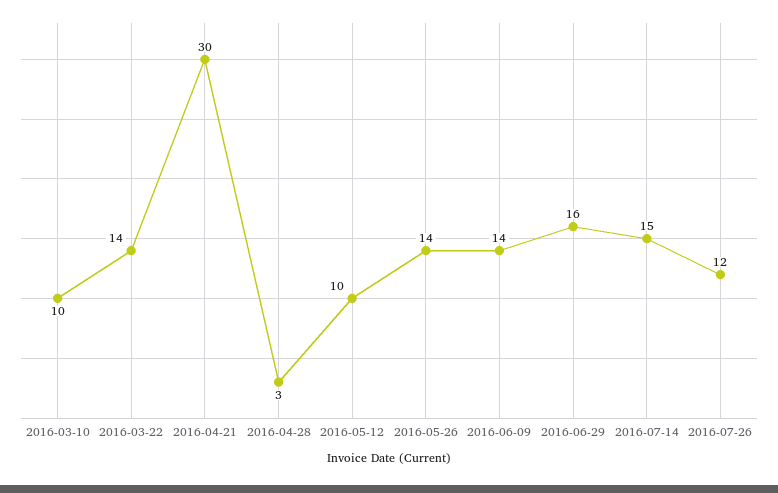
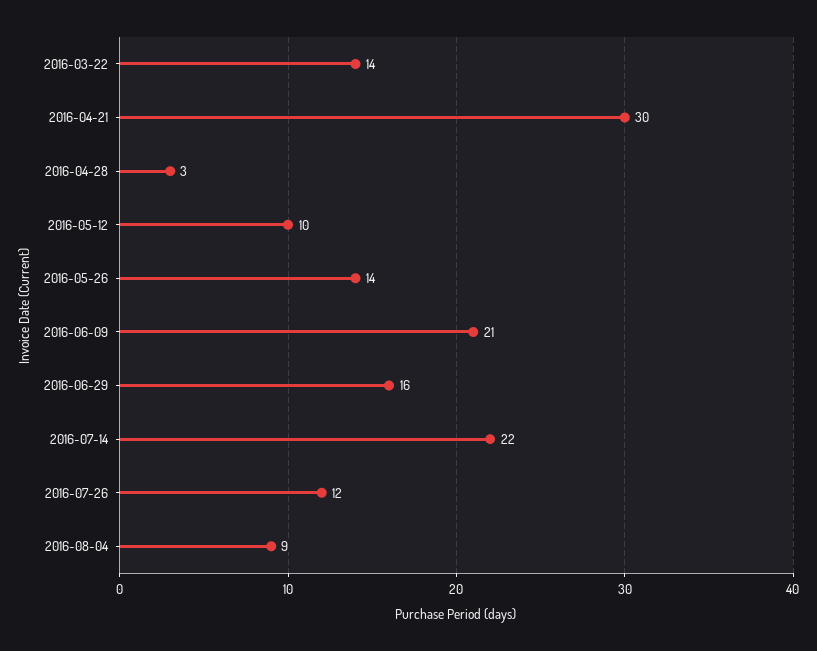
2016-03-10: 10 -> none
2016-06-09: 14 -> 21
2016-07-14: 15 -> 22
2016-08-04: none -> 9

